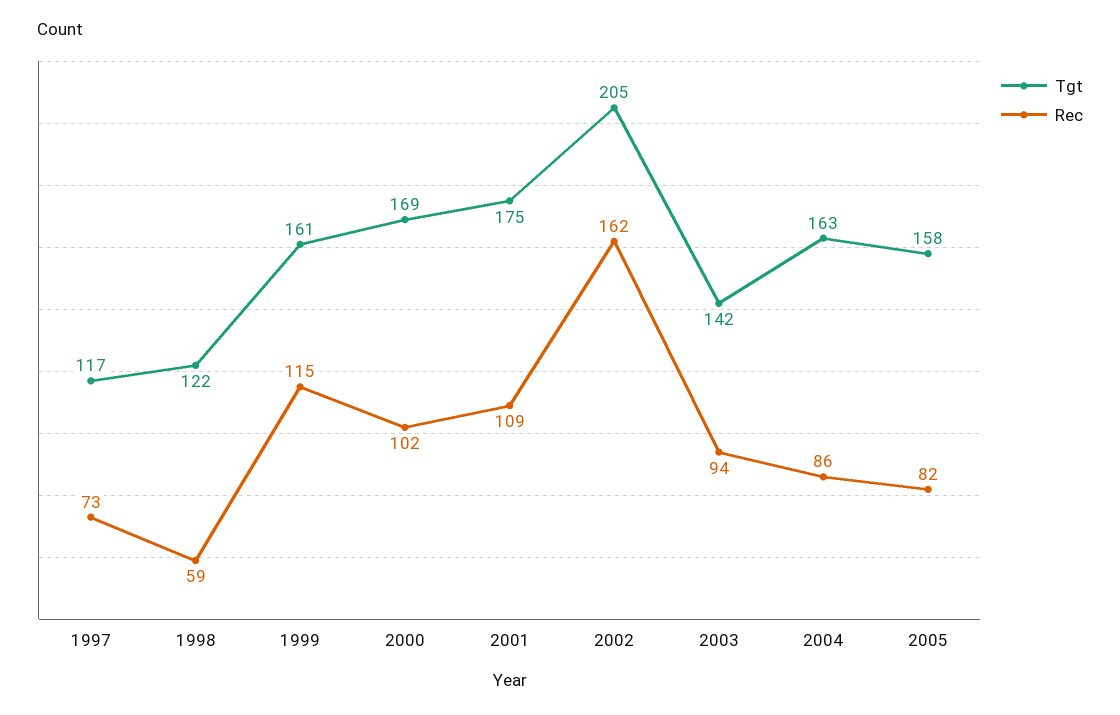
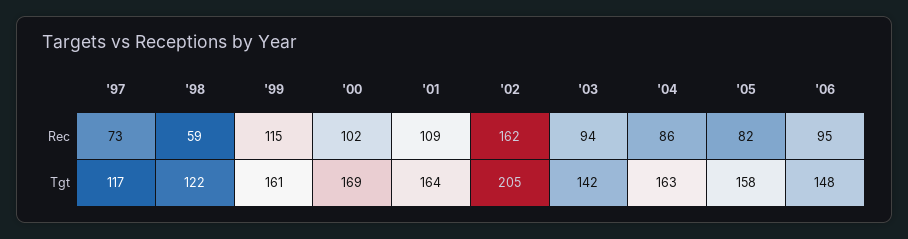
Tgt, 2001: 175 -> 164
Rec, '06: none -> 95
Tgt, '06: none -> 148

